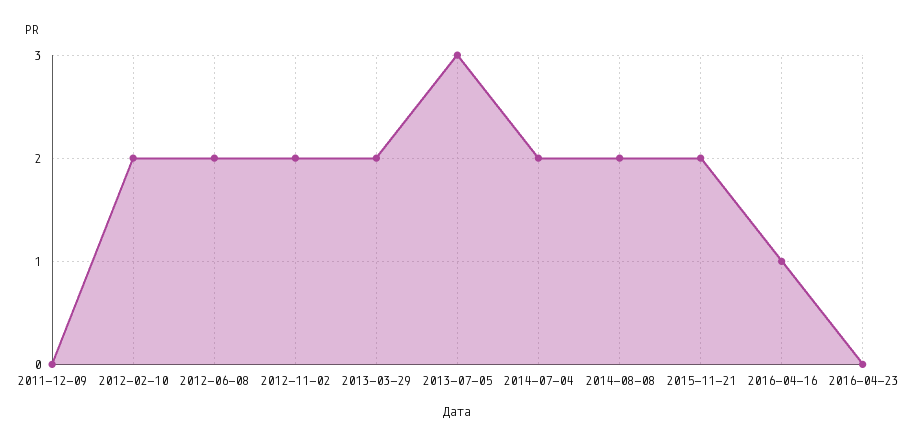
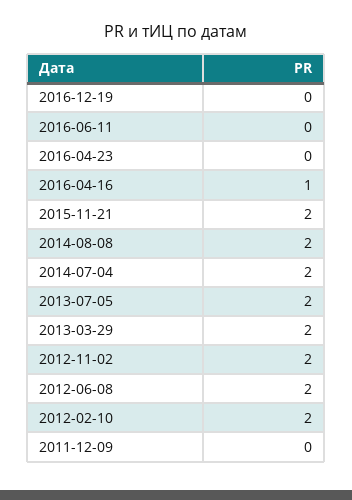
2013-07-05: 3 -> 2
2016-12-19: none -> 0
2016-06-11: none -> 0

